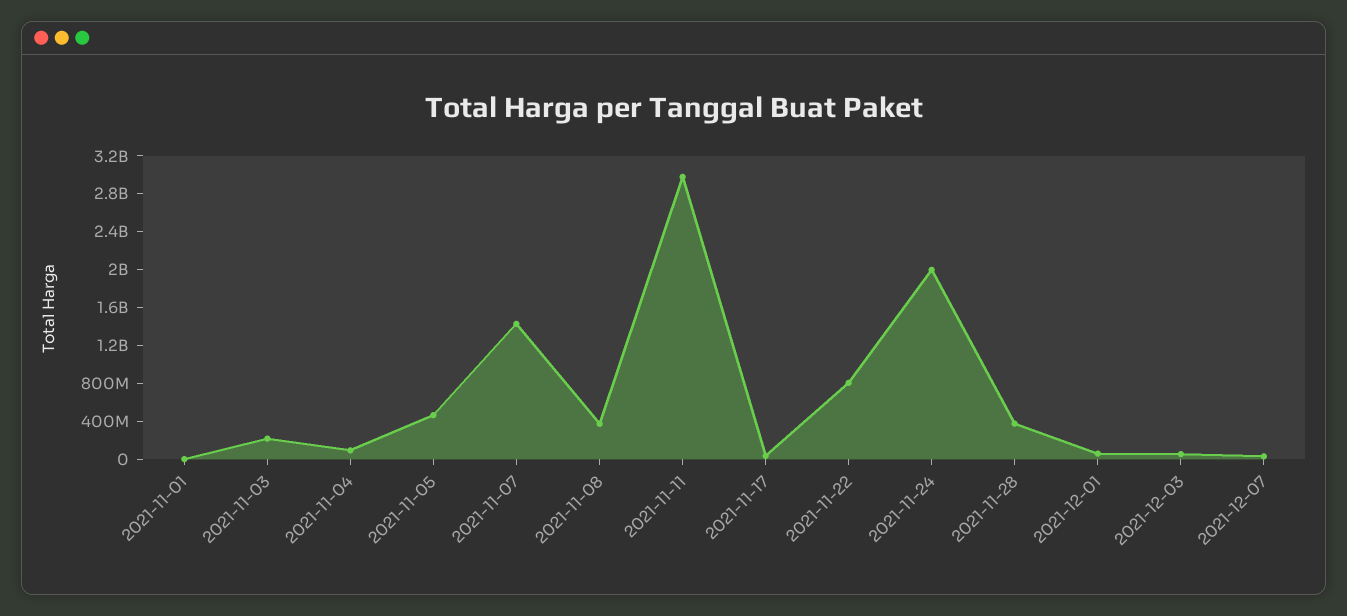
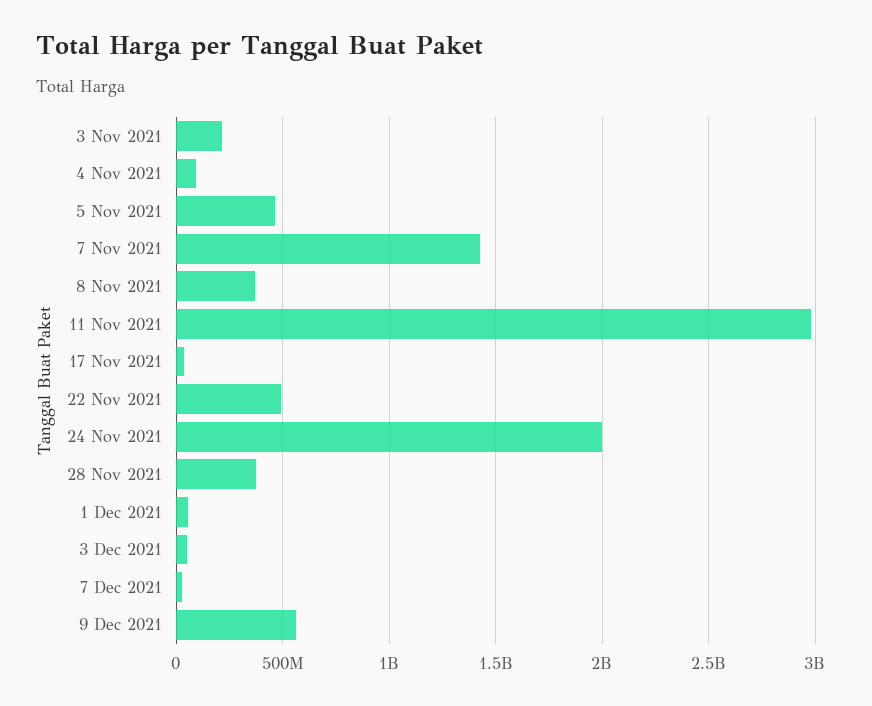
2021-11-01: 0 -> none
2021-11-22: 800000000 -> 500000000
9 Dec 2021: none -> 550000000

